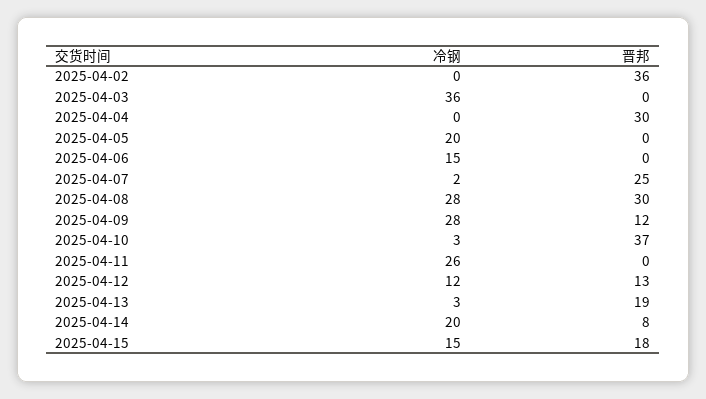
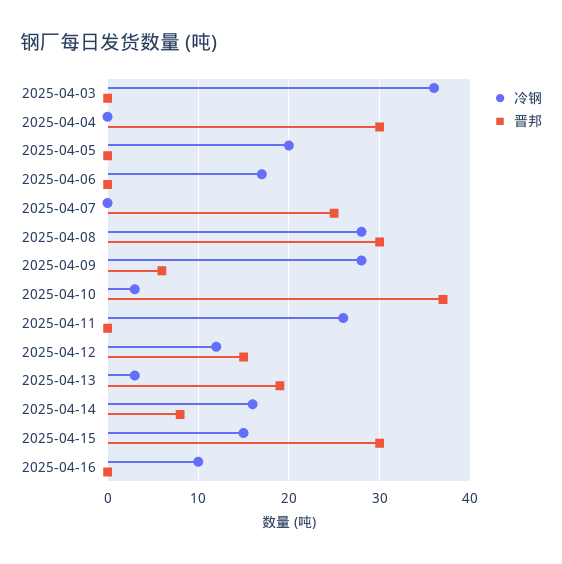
冷钢, 2025-04-02: 0 -> none
晋邦, 2025-04-02: 36 -> none
冷钢, 2025-04-06: 15 -> 17
冷钢, 2025-04-07: 2 -> 0
晋邦, 2025-04-09: 12 -> 6
晋邦, 2025-04-12: 13 -> 15
冷钢, 2025-04-14: 20 -> 16
晋邦, 2025-04-15: 18 -> 30
冷钢, 2025-04-16: none -> 10
晋邦, 2025-04-16: none -> 0

